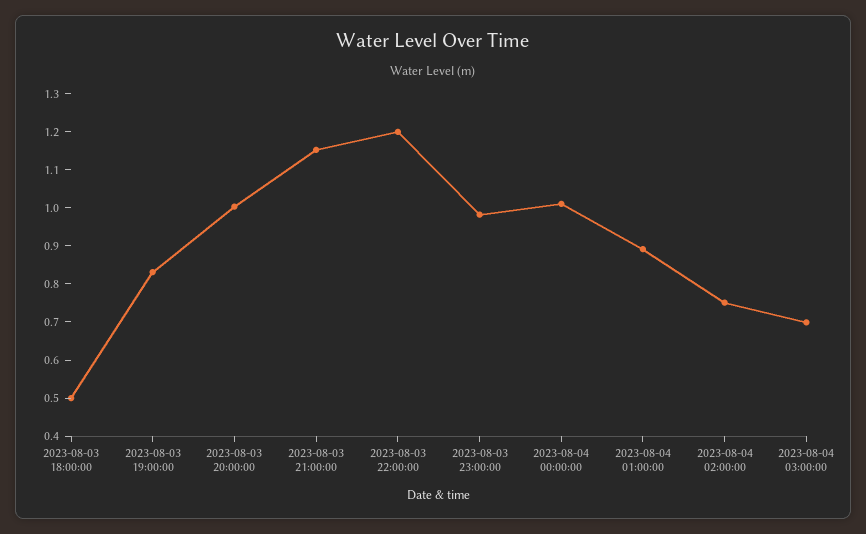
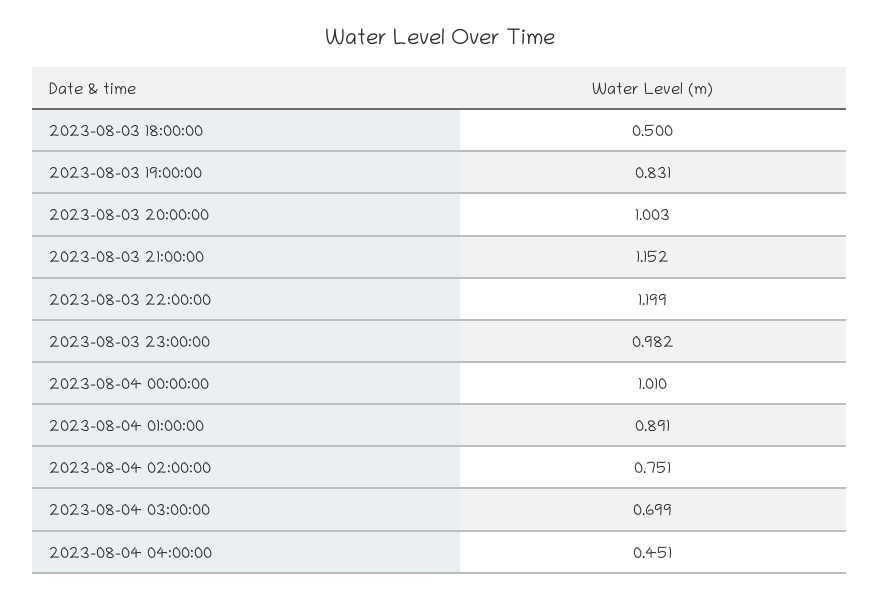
2023-08-04 04:00:00: none -> 0.451

